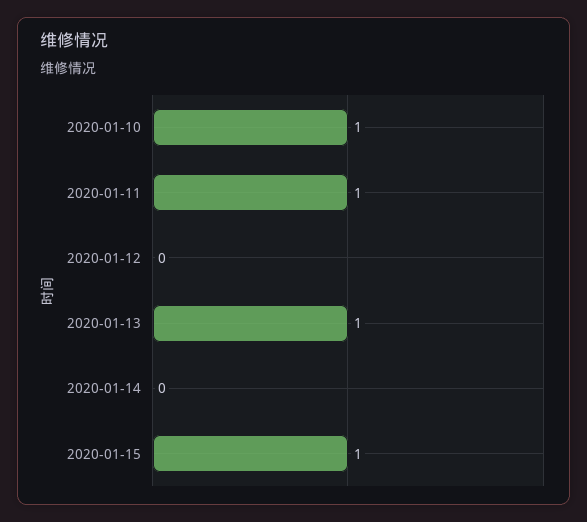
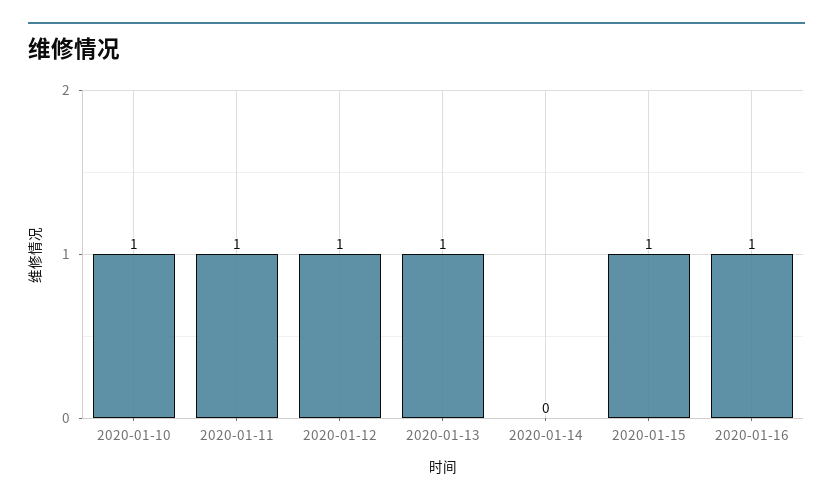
2020-01-12: 0 -> 1
2020-01-16: none -> 1

